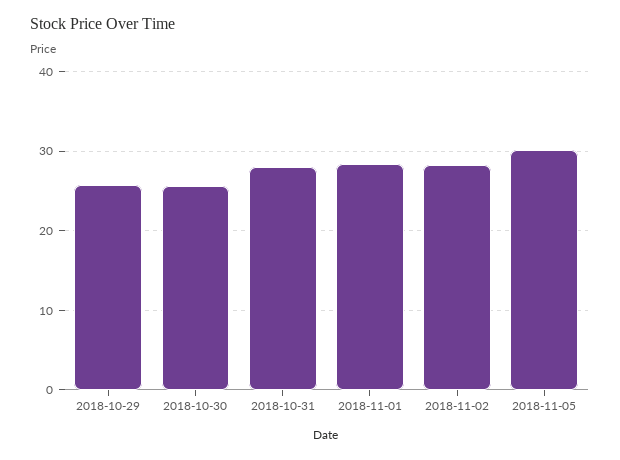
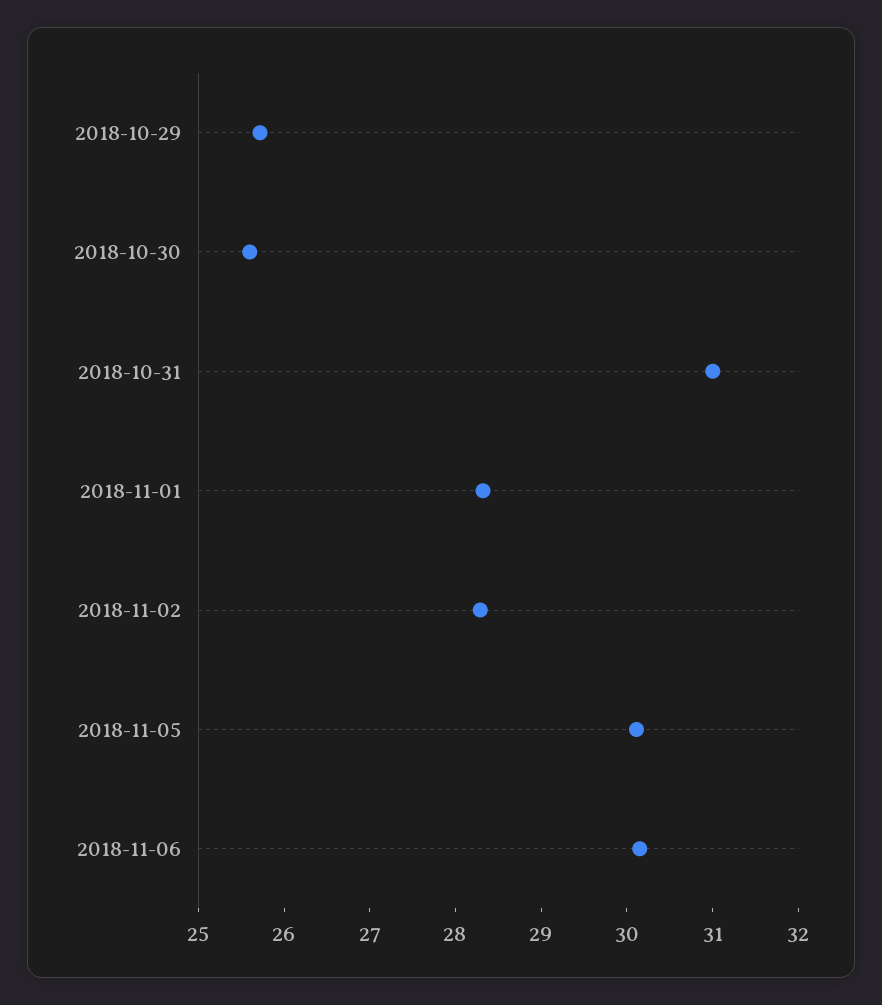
2018-10-31: 28 -> 31
2018-11-06: none -> 30.2

